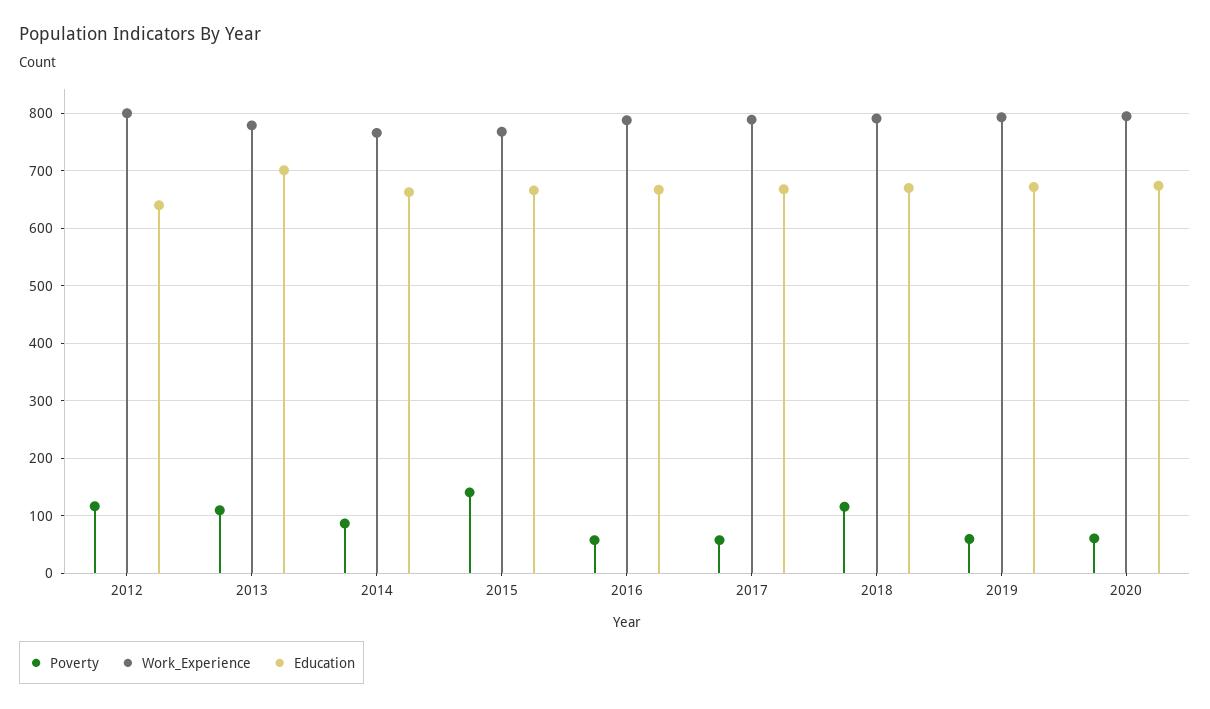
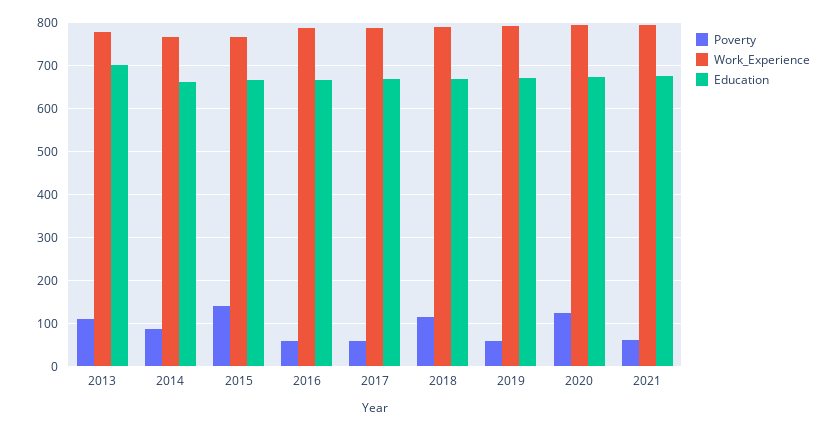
Poverty, 2012: 120 -> none
Work_Experience, 2012: 800 -> none
Education, 2012: 640 -> none
Poverty, 2020: 60 -> 120
Poverty, 2021: none -> 60
Work_Experience, 2021: none -> 800
Education, 2021: none -> 680

